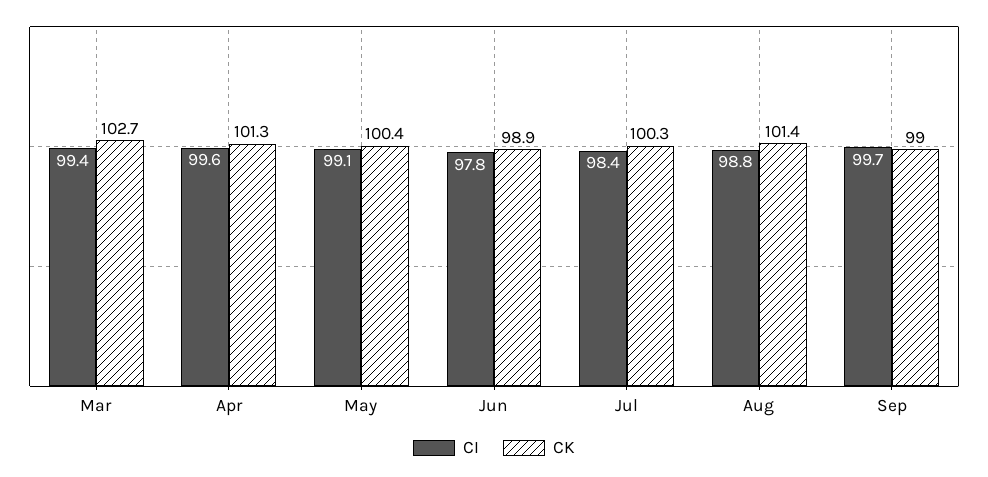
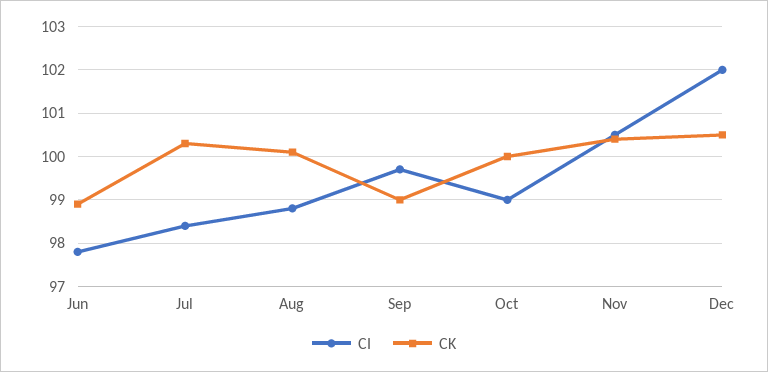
CI, Mar: 99.4 -> none
CK, Mar: 102.7 -> none
CI, Apr: 99.6 -> none
CK, Apr: 101.3 -> none
CI, May: 99.1 -> none
CK, May: 100.4 -> none
CK, Aug: 101.4 -> 100
CI, Oct: none -> 99
CK, Oct: none -> 100
CI, Nov: none -> 100.5
CK, Nov: none -> 100.5
CI, Dec: none -> 102
CK, Dec: none -> 100.5

